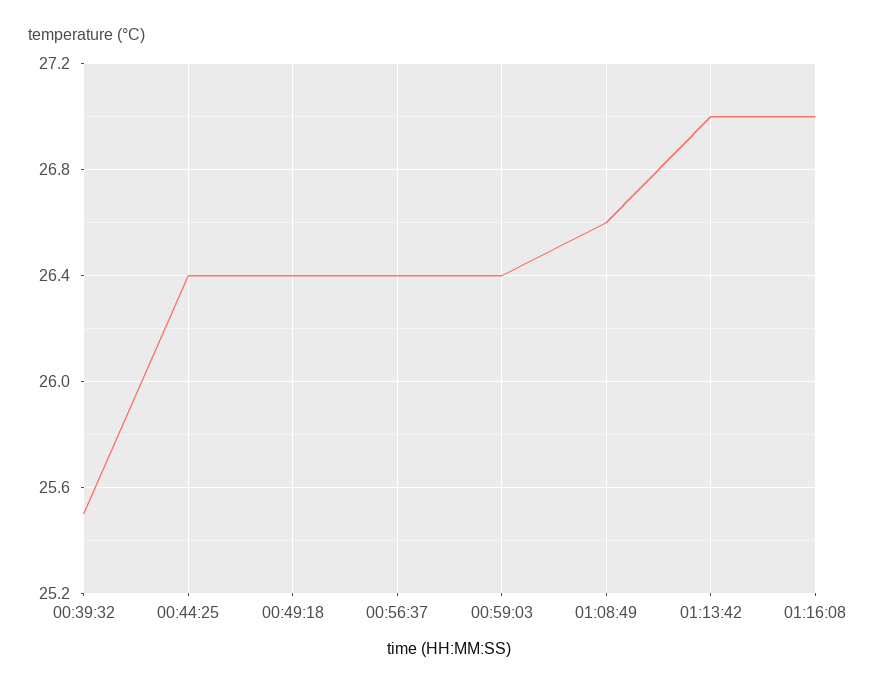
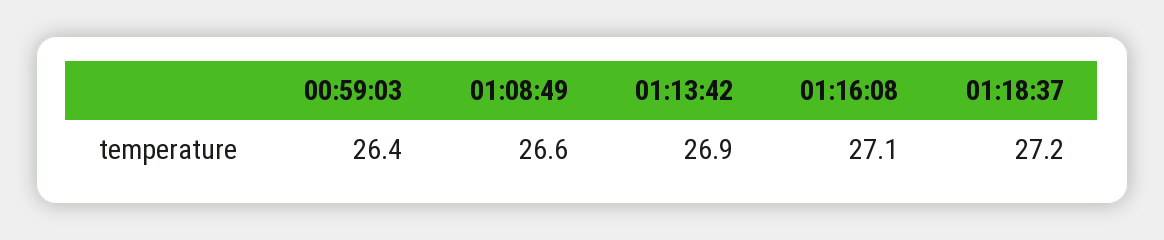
00:39:32: 25.5 -> none
00:44:25: 26.4 -> none
00:49:18: 26.4 -> none
00:56:37: 26.4 -> none
01:13:42: 27 -> 26.9
01:16:08: 27 -> 27.1
01:18:37: none -> 27.2

